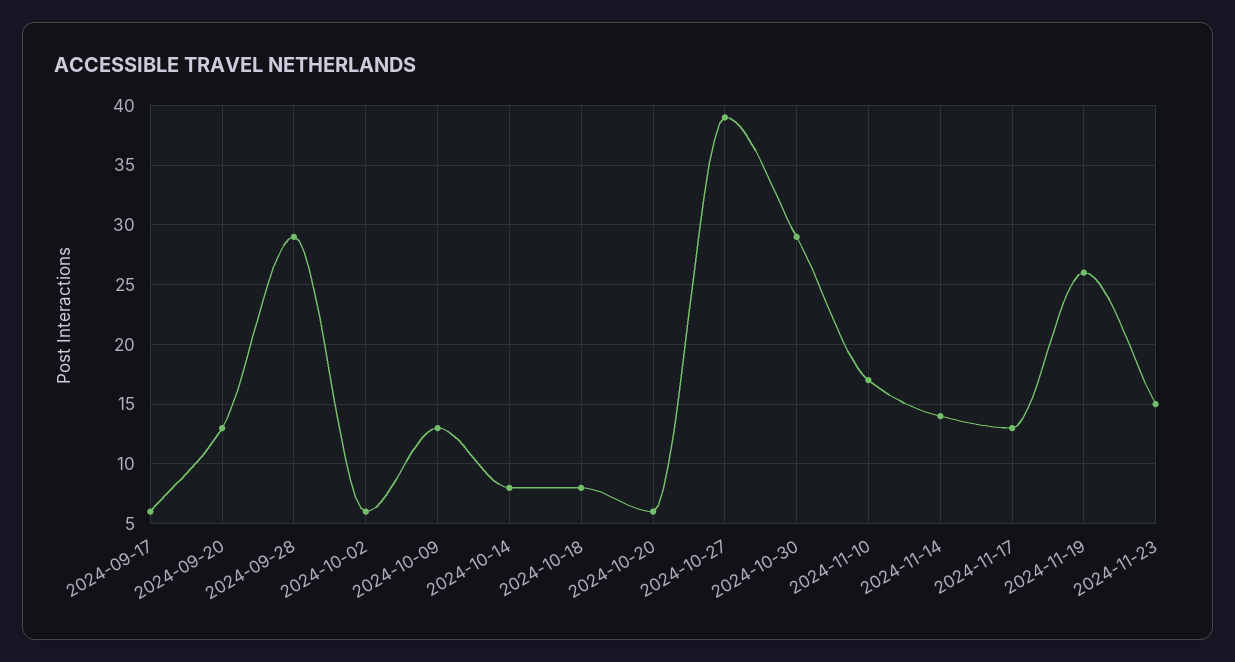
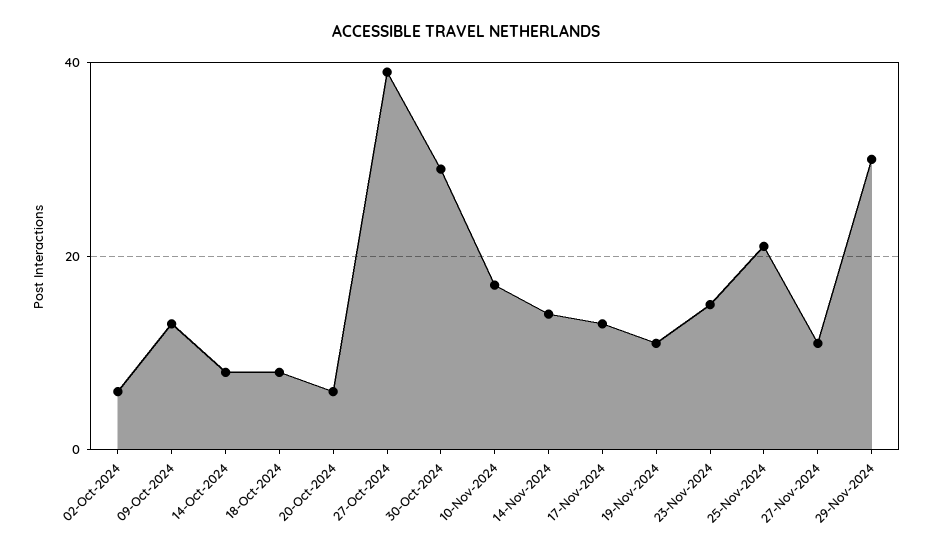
2024-09-17: 6 -> none
2024-09-20: 13 -> none
2024-09-28: 29 -> none
2024-11-19: 26 -> 10
25-Nov-2024: none -> 20
27-Nov-2024: none -> 10
29-Nov-2024: none -> 30

